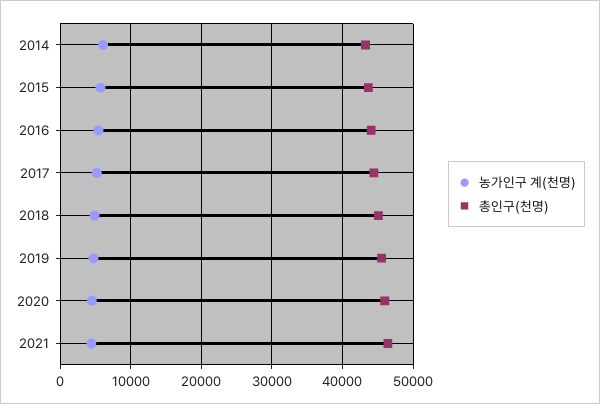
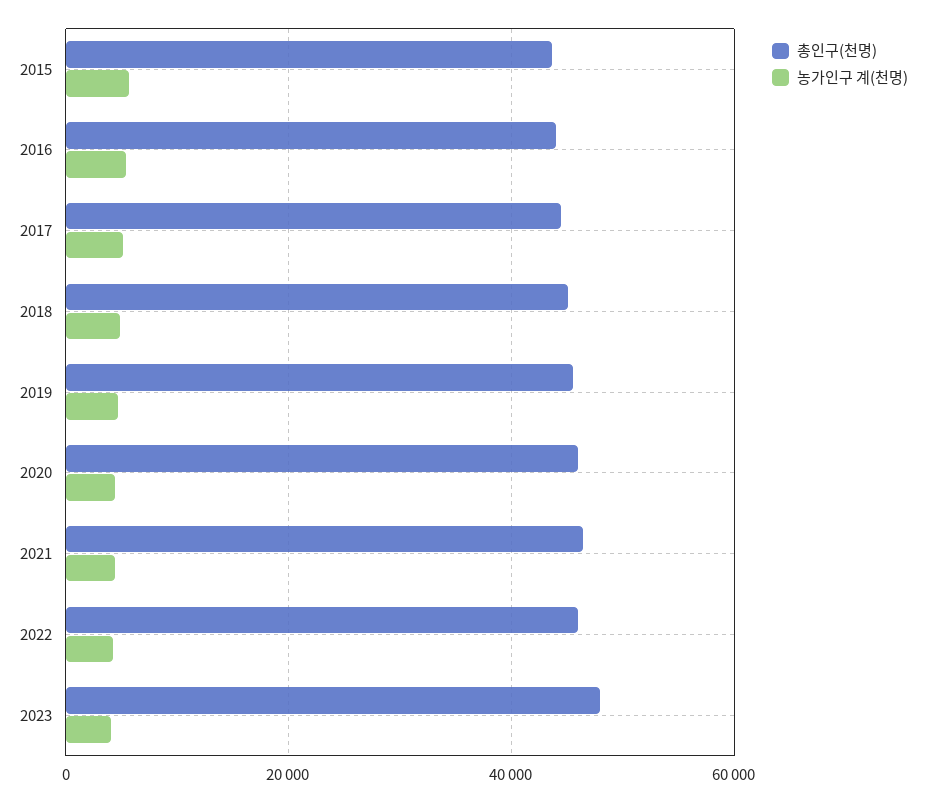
농가인구 계(천명), 2014: 6000 -> none
총인구(천명), 2014: 43000 -> none
총인구(천명), 2022: none -> 46000
농가인구 계(천명), 2022: none -> 4000
총인구(천명), 2023: none -> 48000
농가인구 계(천명), 2023: none -> 4000

